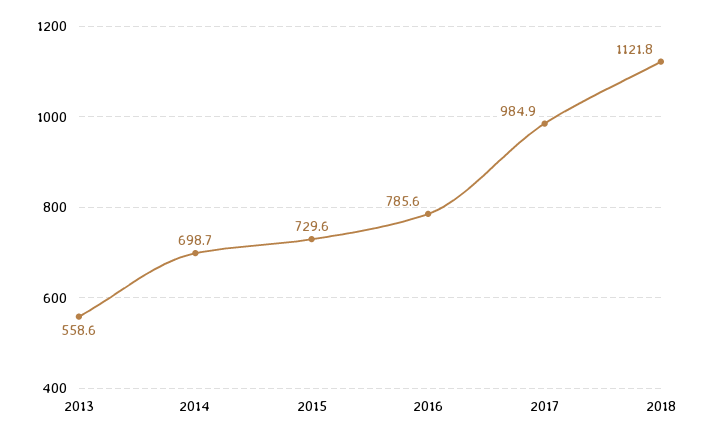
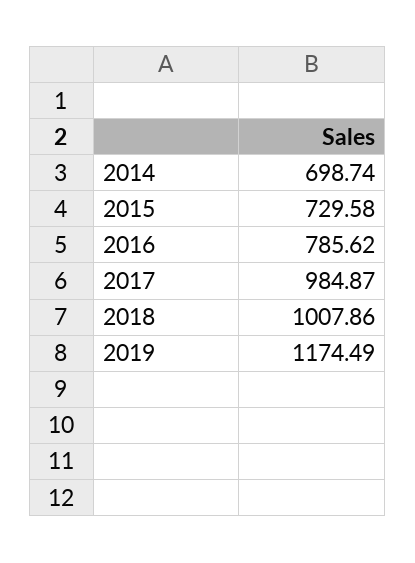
2013: 558.6 -> none
2018: 1121.8 -> 1007.86
2019: none -> 1174.49

